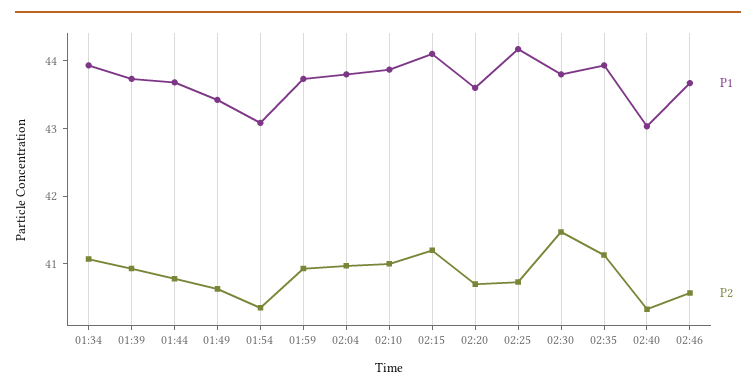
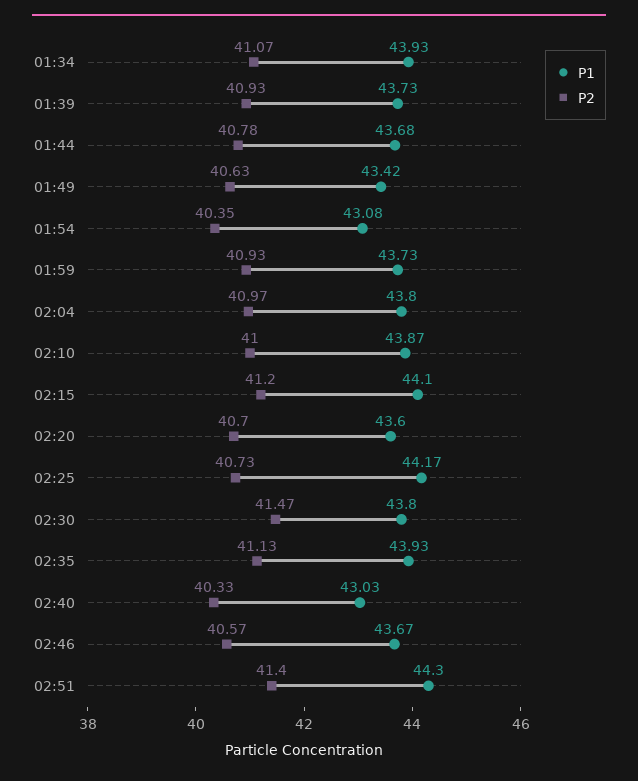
P1, 02:51: none -> 44.3
P2, 02:51: none -> 41.4

